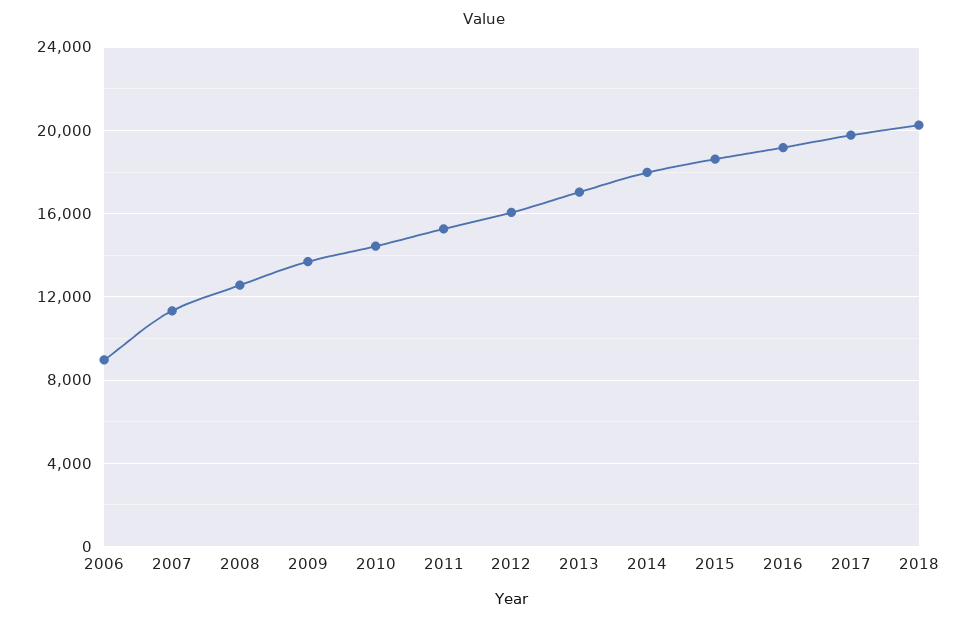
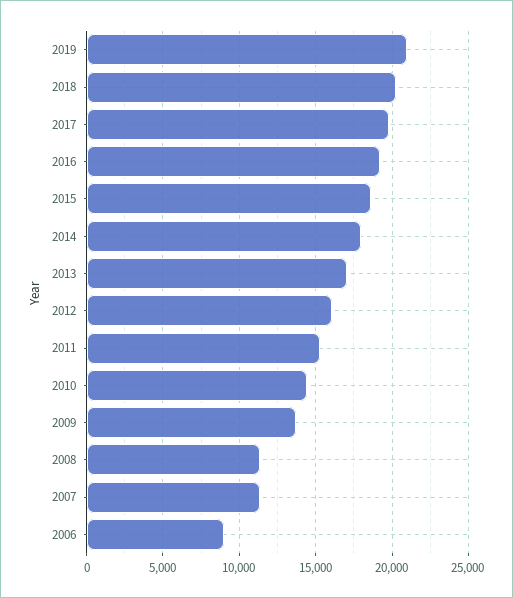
2008: 12500 -> 11500
2019: none -> 21000

